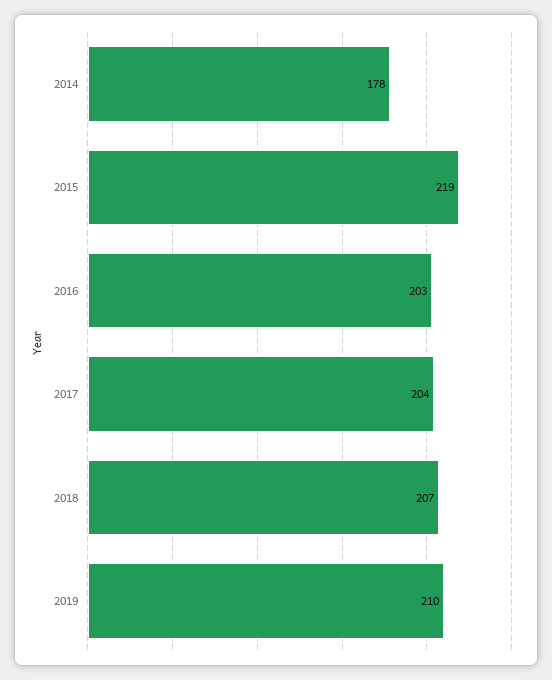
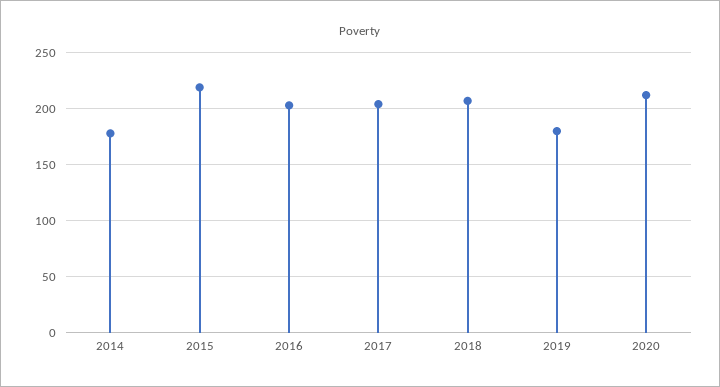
2019: 210 -> 180
2020: none -> 210

